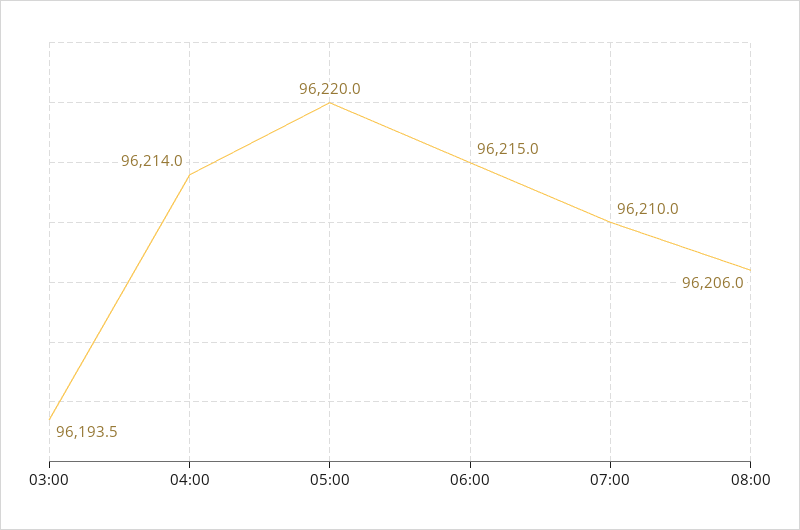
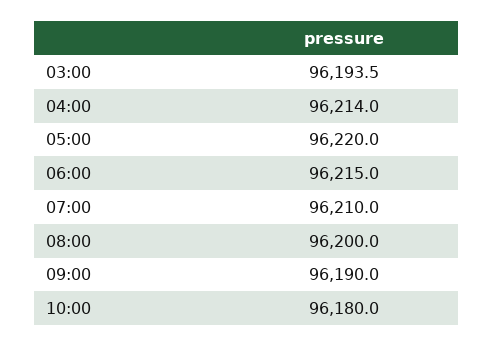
08:00: 96206 -> 96200
09:00: none -> 96190
10:00: none -> 96180

